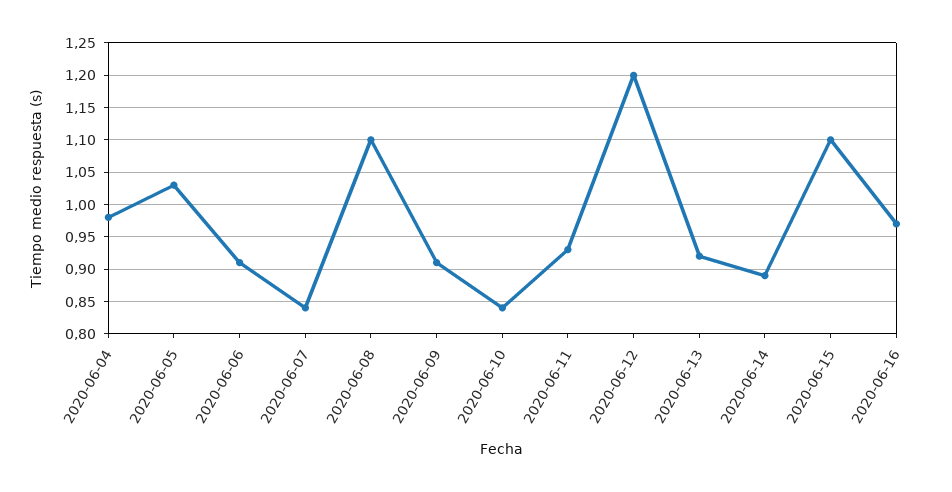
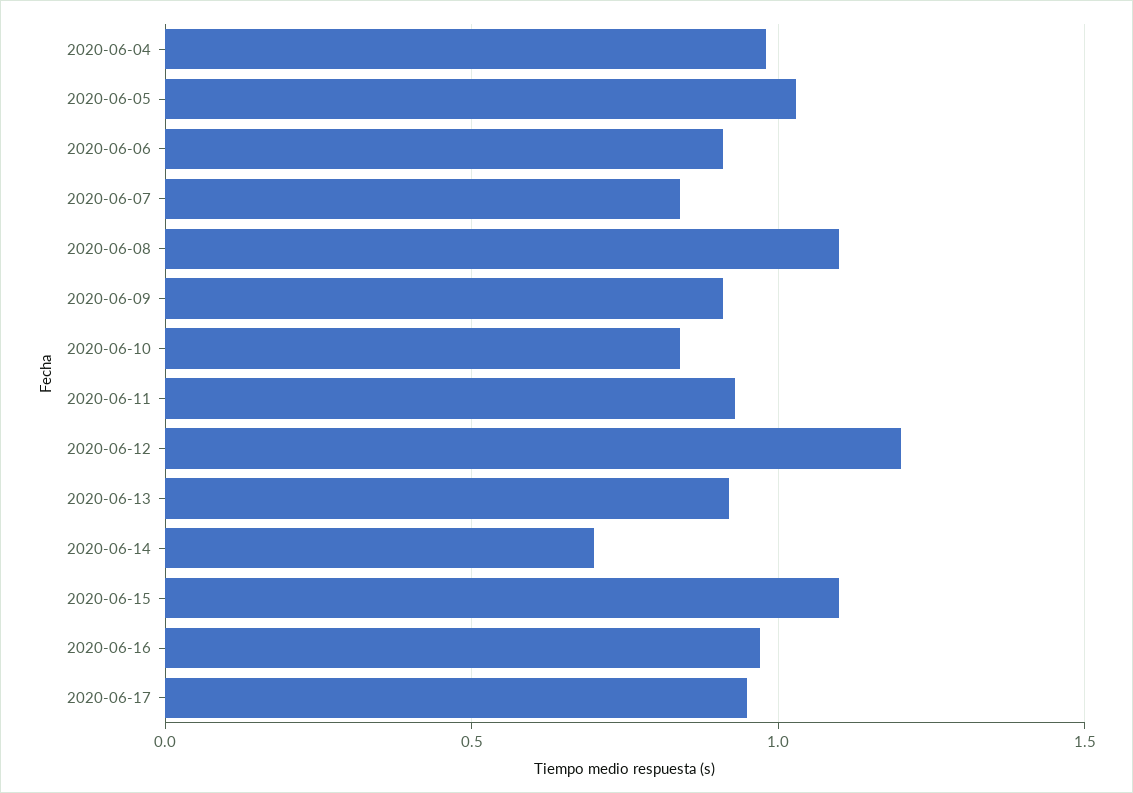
2020-06-14: 0.89 -> 0.7
2020-06-17: none -> 0.95

